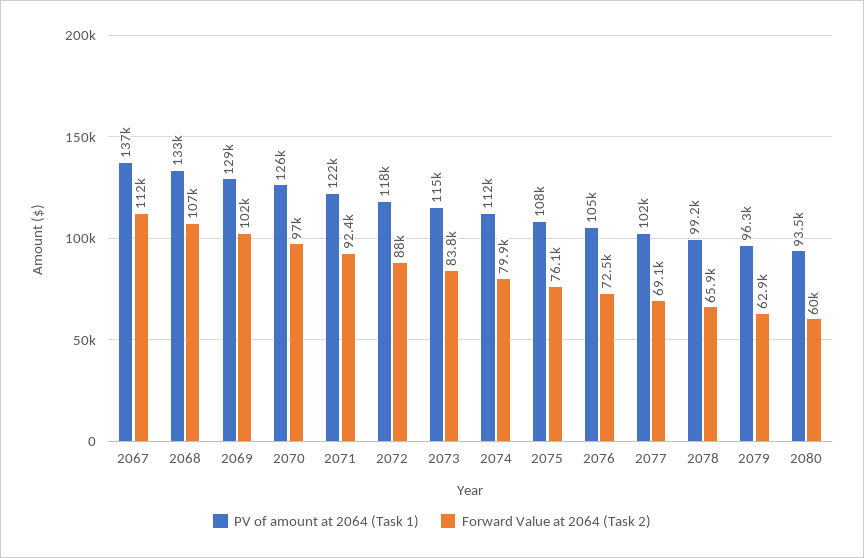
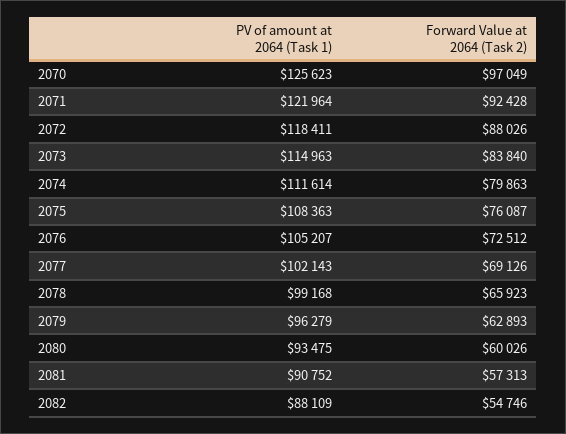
PV of amount at 2064 (Task 1), 2067: 137000 -> none
Forward Value at 2064 (Task 2), 2067: 112000 -> none
PV of amount at 2064 (Task 1), 2068: 133000 -> none
Forward Value at 2064 (Task 2), 2068: 107000 -> none
PV of amount at 2064 (Task 1), 2069: 129000 -> none
Forward Value at 2064 (Task 2), 2069: 102000 -> none
PV of amount at 2064 (Task 1), 2081: none -> 90752
Forward Value at 2064 (Task 2), 2081: none -> 57313
PV of amount at 2064 (Task 1), 2082: none -> 88109
Forward Value at 2064 (Task 2), 2082: none -> 54746

